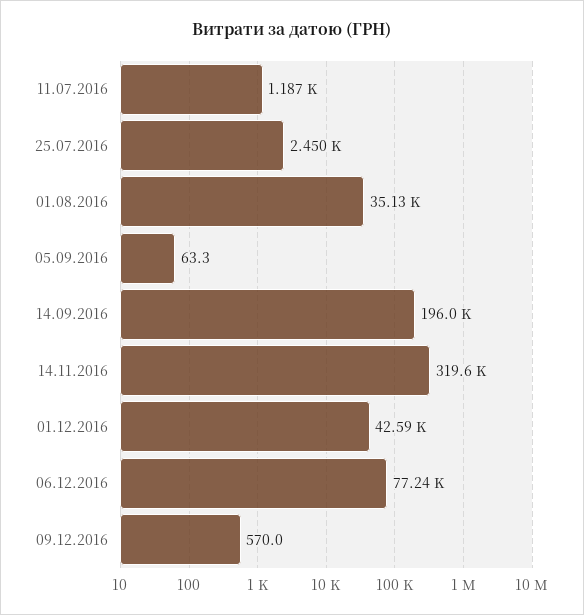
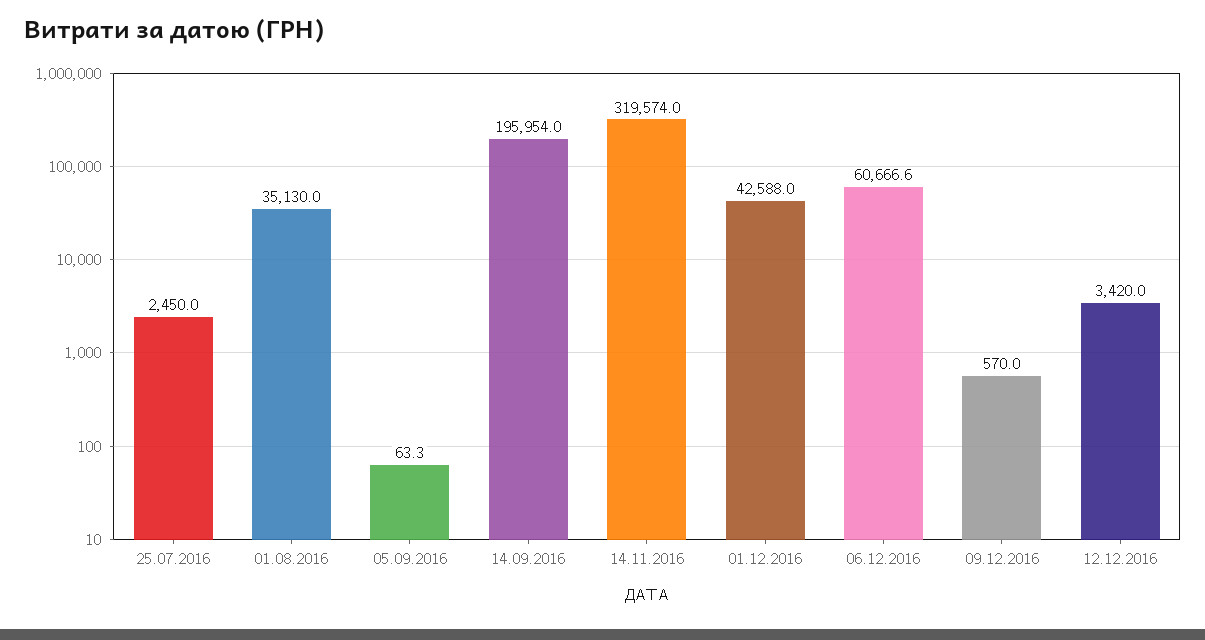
11.07.2016: 1187 -> none
06.12.2016: 77240 -> 60666.6
12.12.2016: none -> 3420

